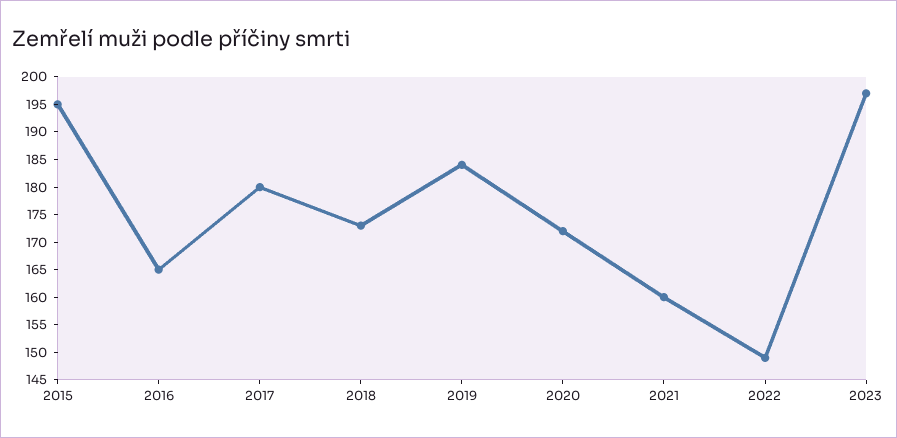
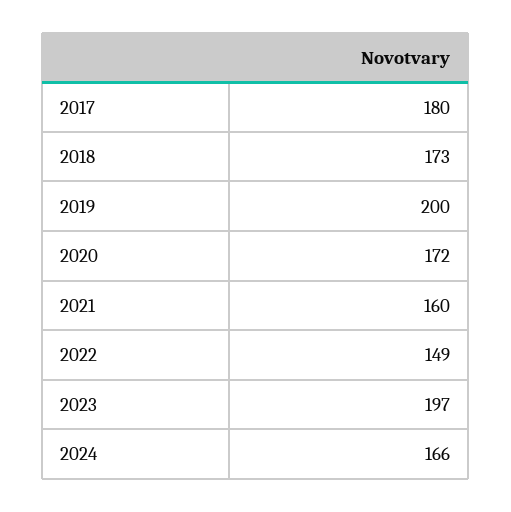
2015: 195 -> none
2016: 165 -> none
2019: 185 -> 200
2024: none -> 166

